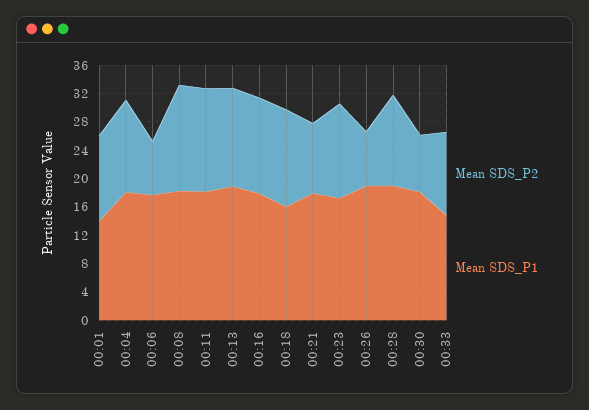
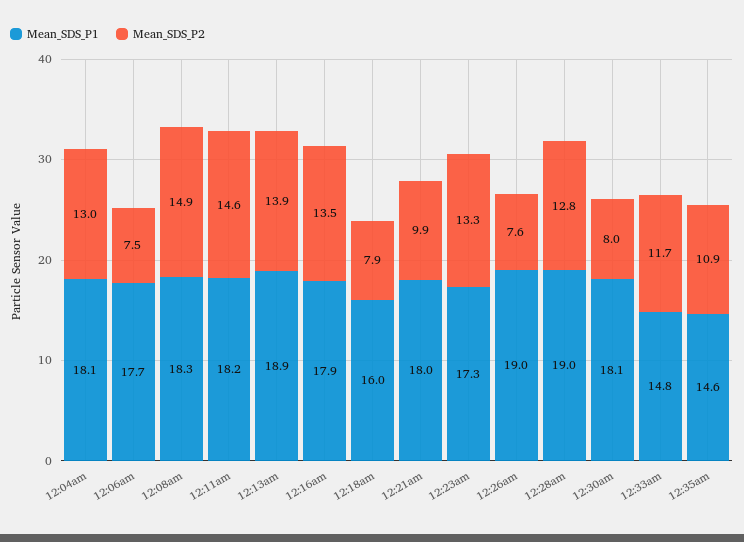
Mean SDS_P2, 00:01: 12 -> none
Mean SDS_P1, 00:01: 14 -> none
Mean SDS_P2, 00:18: 14 -> 7.9
Mean SDS_P1, 12:35am: none -> 14.6
Mean SDS_P2, 12:35am: none -> 10.9

